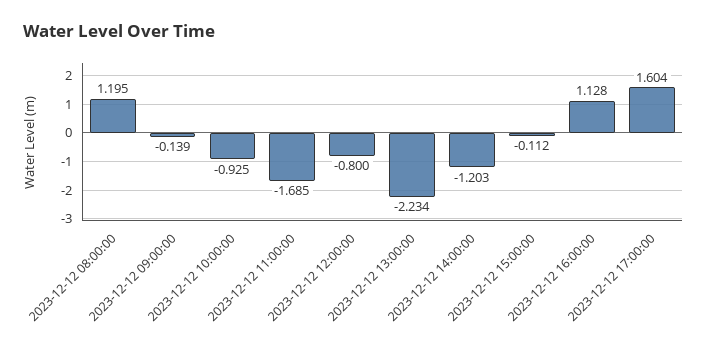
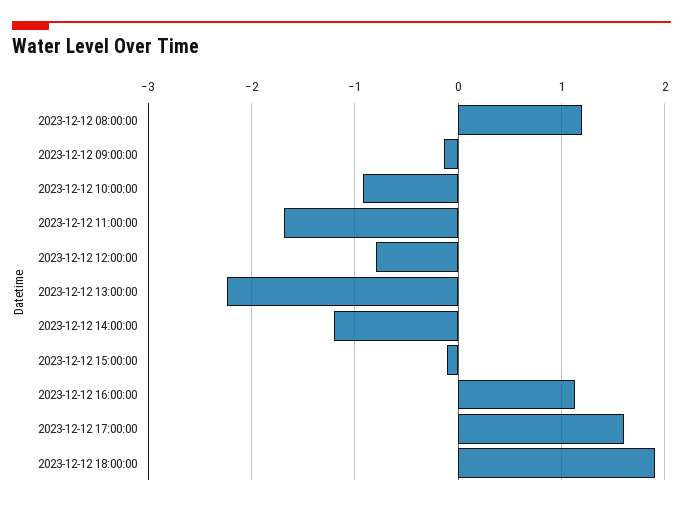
2023-12-12 18:00:00: none -> 1.9

